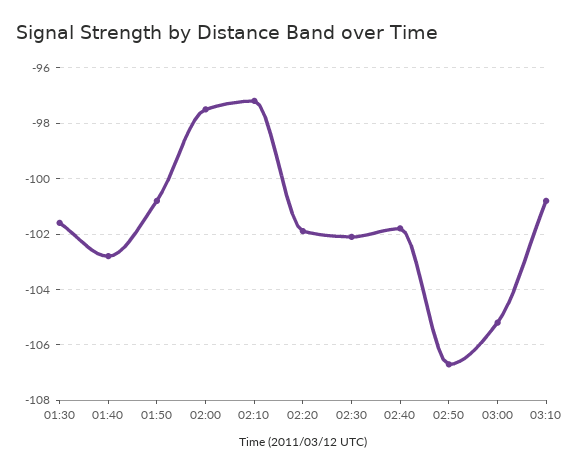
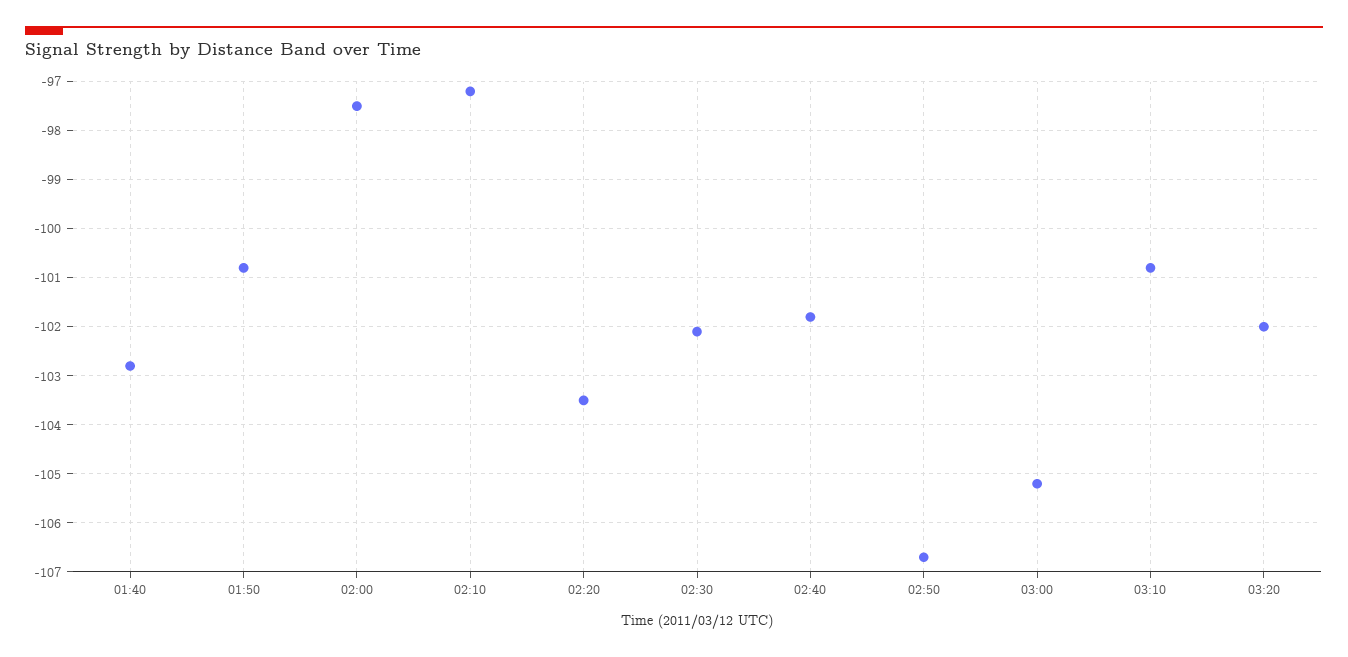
01:30: -101.5 -> none
02:20: -102 -> -103.5
03:20: none -> -102

